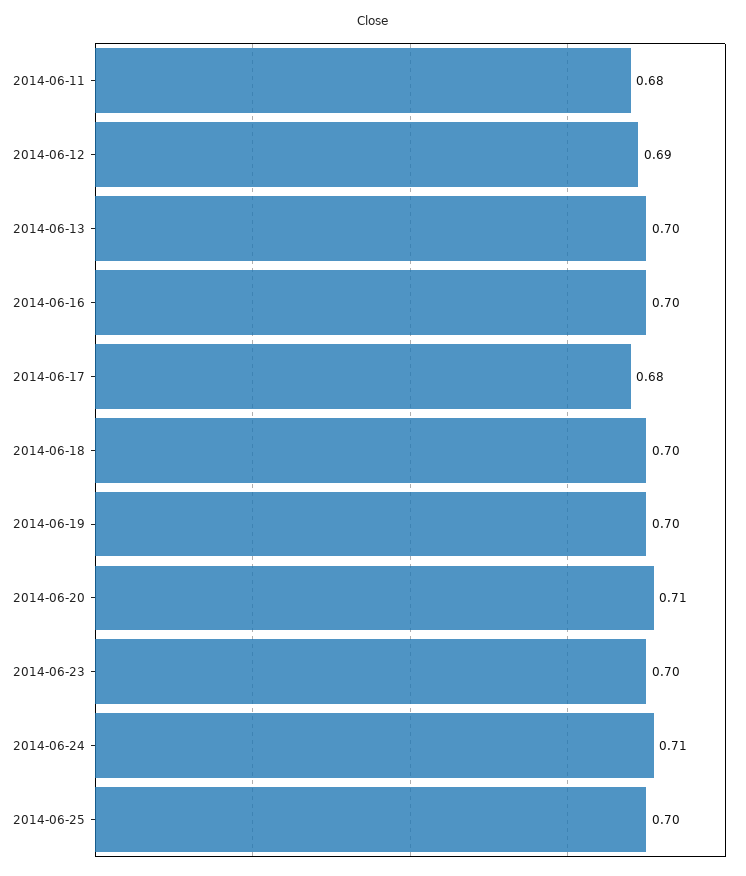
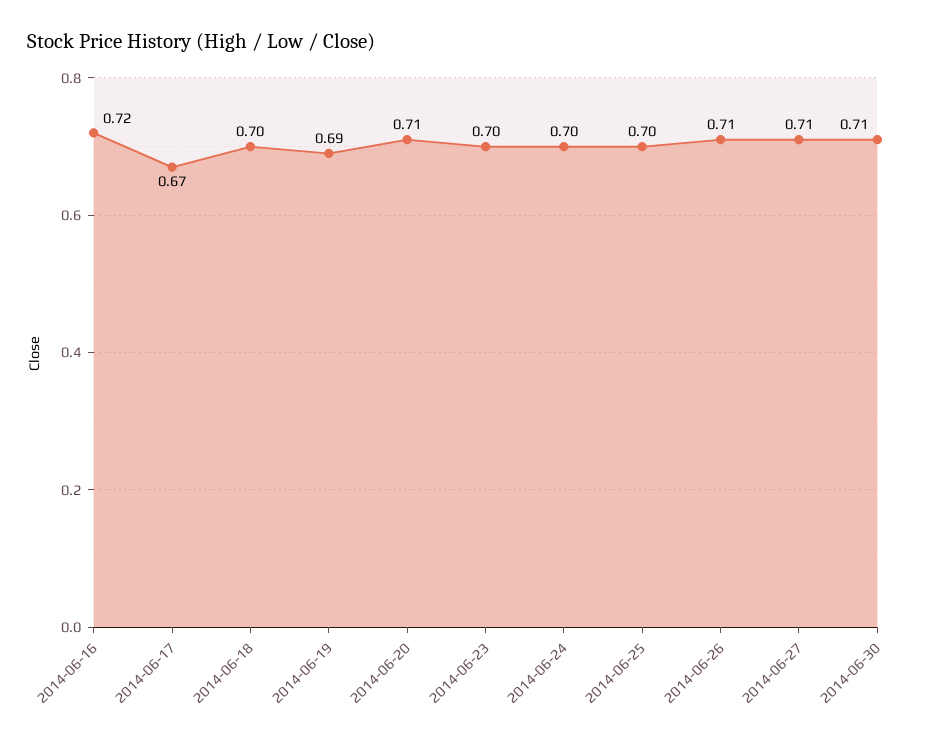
2014-06-11: 0.68 -> none
2014-06-12: 0.69 -> none
2014-06-13: 0.7 -> none
2014-06-16: 0.7 -> 0.72
2014-06-17: 0.68 -> 0.67
2014-06-19: 0.7 -> 0.69
2014-06-24: 0.71 -> 0.7
2014-06-26: none -> 0.71
2014-06-27: none -> 0.71
2014-06-30: none -> 0.71

